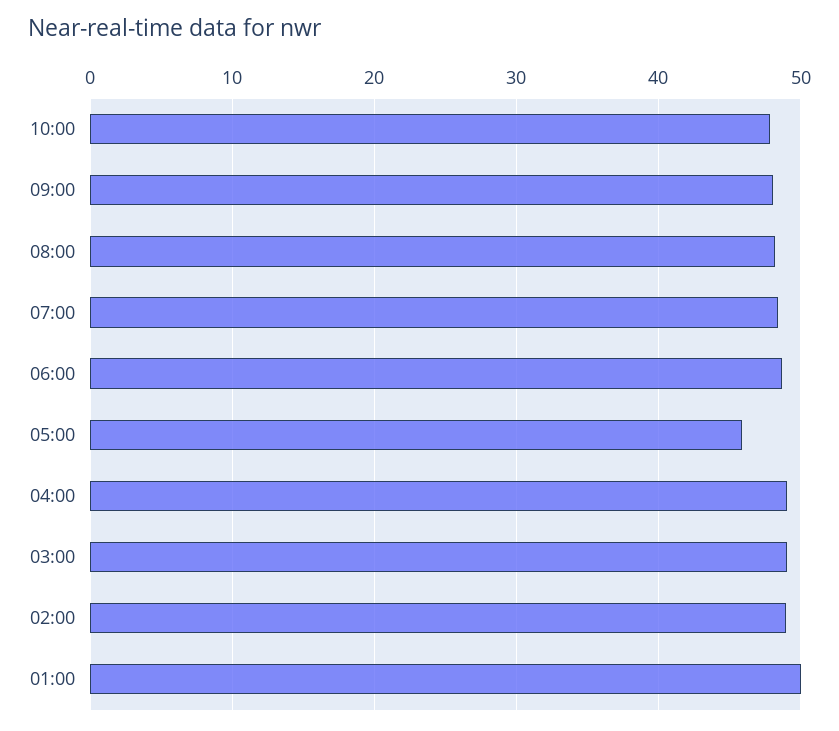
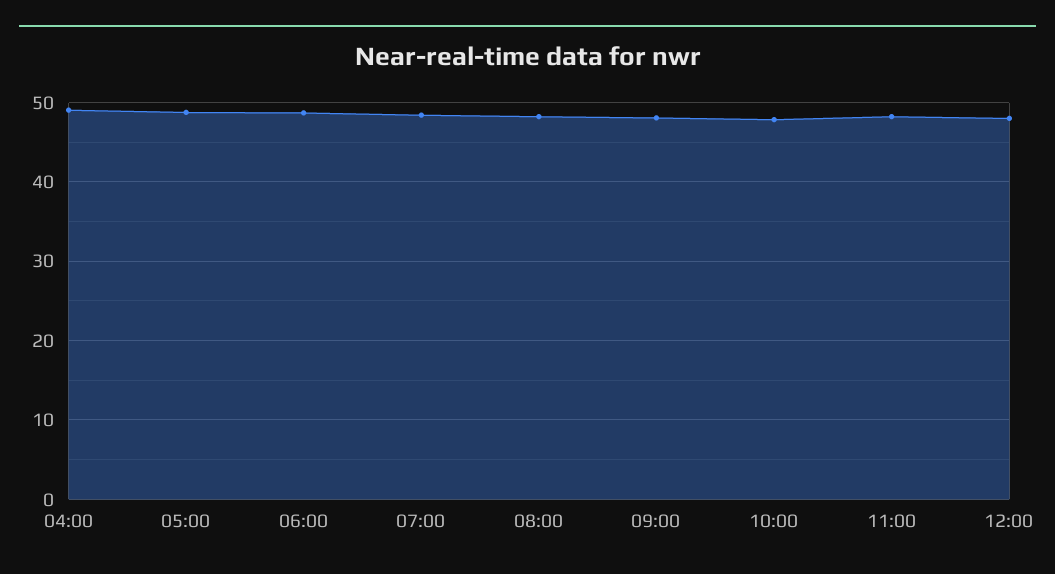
05:00: 46 -> 49
03:00: 49 -> none
02:00: 49 -> none
01:00: 50 -> none
11:00: none -> 48
12:00: none -> 48

